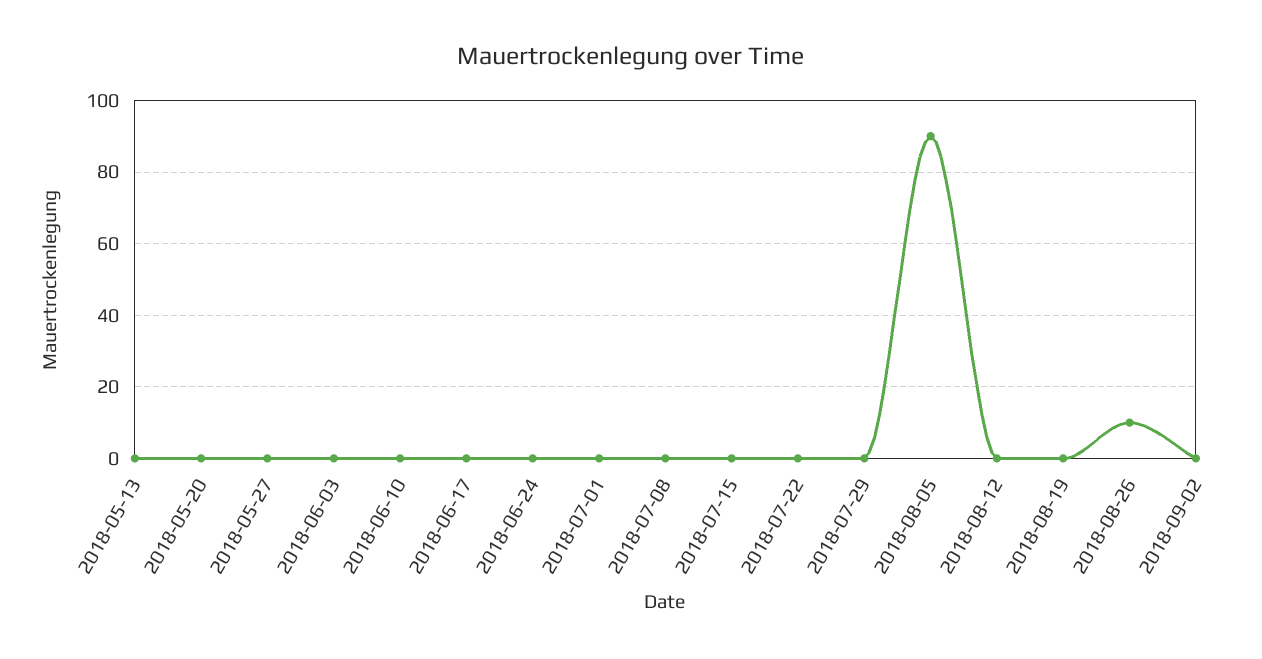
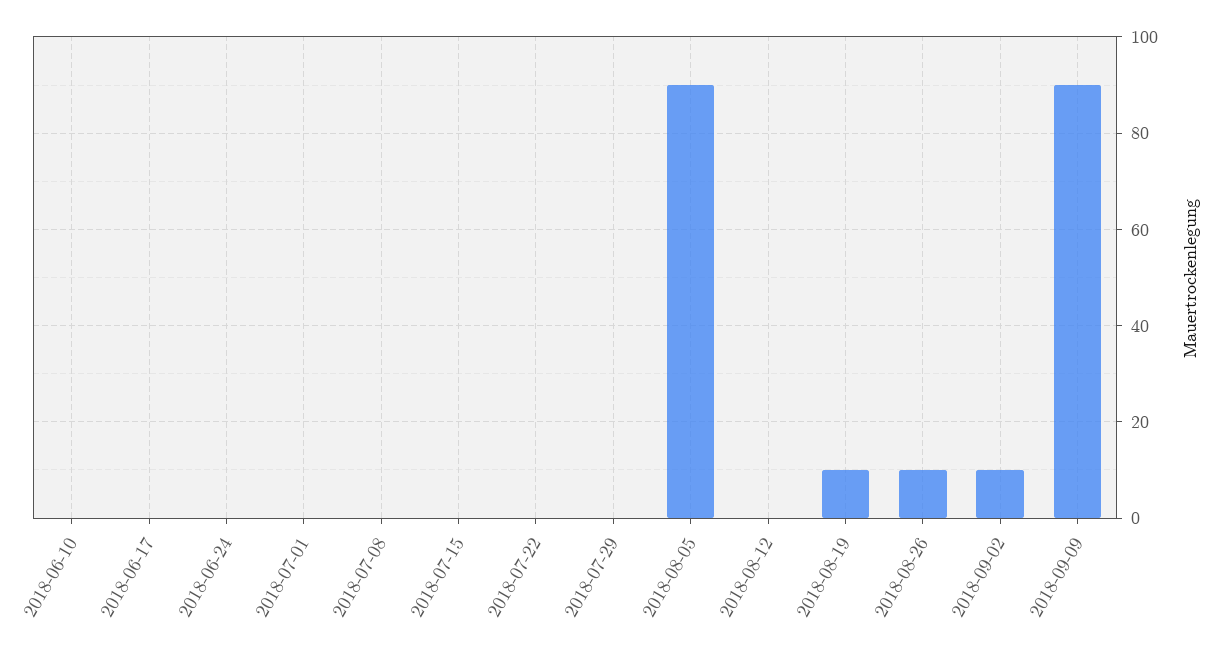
2018-05-13: 0 -> none
2018-05-20: 0 -> none
2018-05-27: 0 -> none
2018-06-03: 0 -> none
2018-08-19: 0 -> 10
2018-09-02: 0 -> 10
2018-09-09: none -> 90

